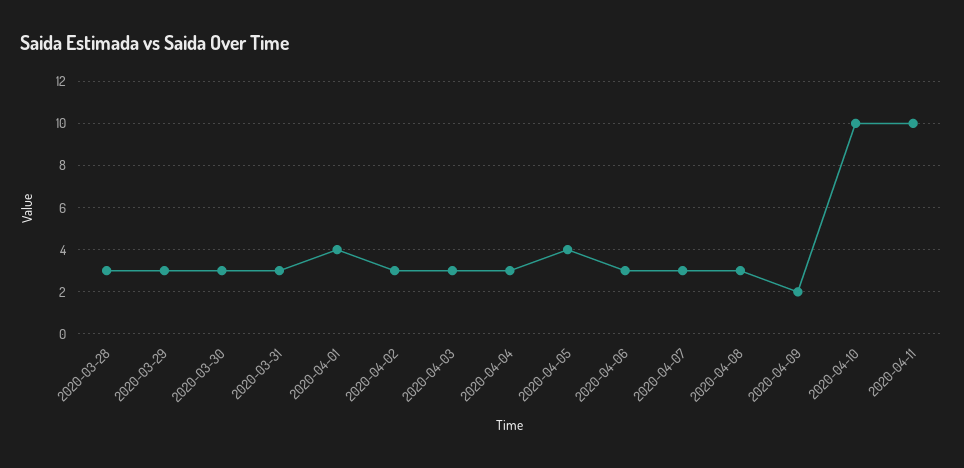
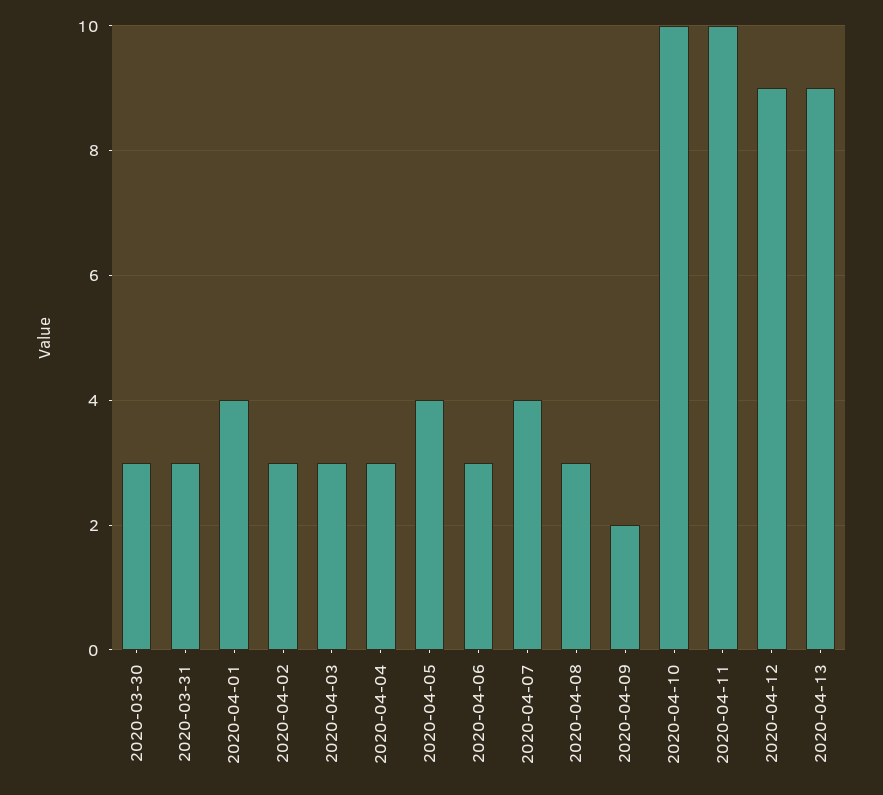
2020-03-28: 3 -> none
2020-03-29: 3 -> none
2020-04-07: 3 -> 4
2020-04-12: none -> 9
2020-04-13: none -> 9

